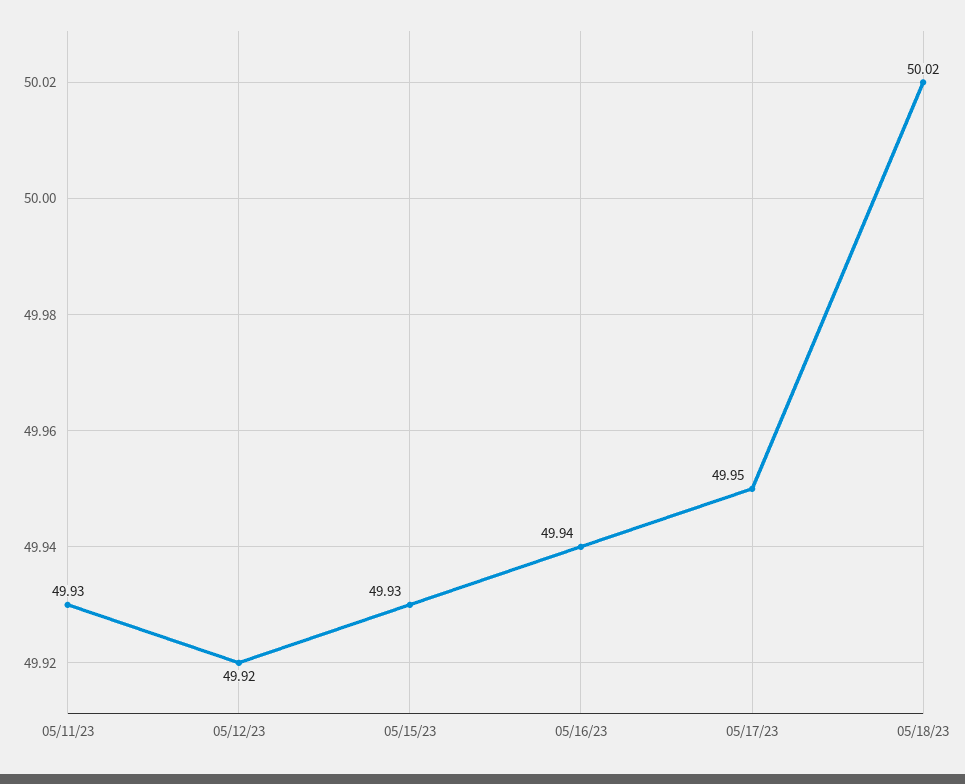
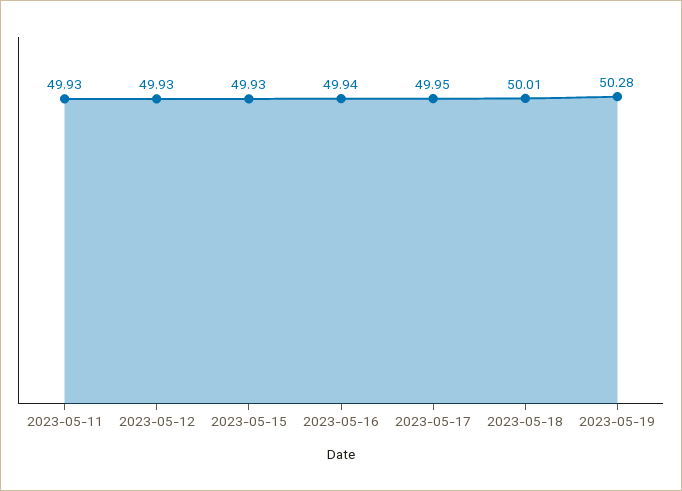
05/12/23: 49.92 -> 49.93
05/18/23: 50.02 -> 50.01
2023-05-19: none -> 50.28

